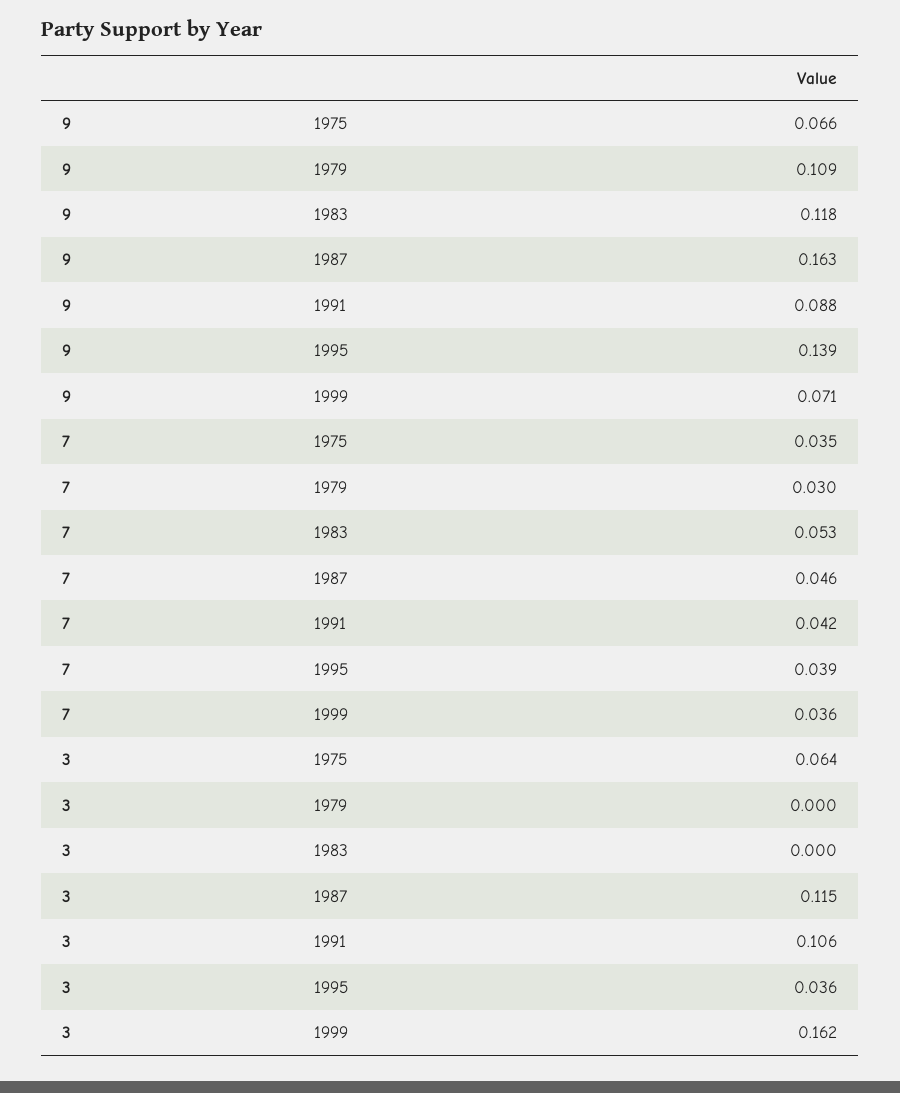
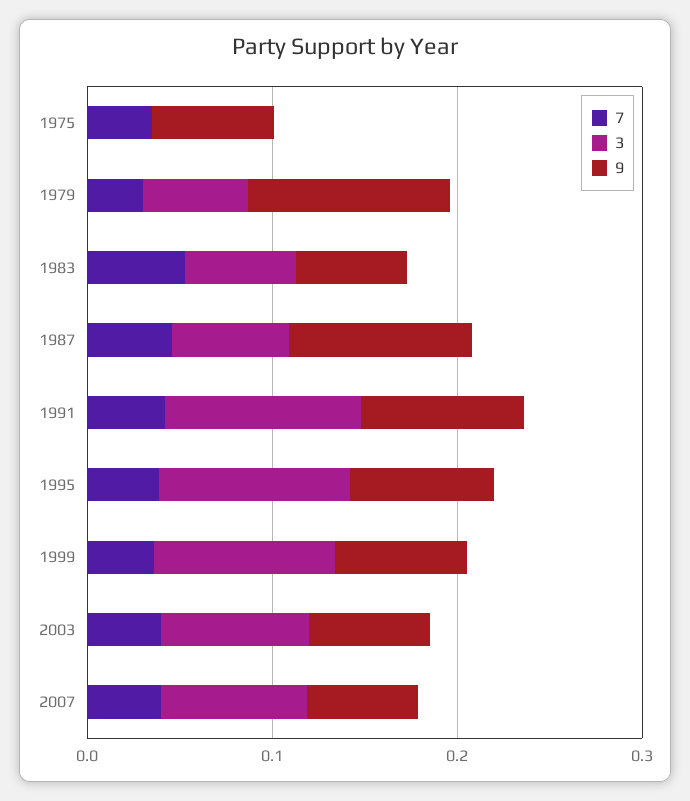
9, 1983: 0.118 -> 0.06
9, 1987: 0.163 -> 0.1
9, 1995: 0.139 -> 0.08
3, 1975: 0.064 -> 0
3, 1979: 0 -> 0.06
3, 1983: 0 -> 0.06
3, 1987: 0.115 -> 0.06
3, 1995: 0.036 -> 0.1
3, 1999: 0.162 -> 0.1
7, 2003: none -> 0.04
3, 2003: none -> 0.08
9, 2003: none -> 0.06
7, 2007: none -> 0.04
3, 2007: none -> 0.08
9, 2007: none -> 0.06

